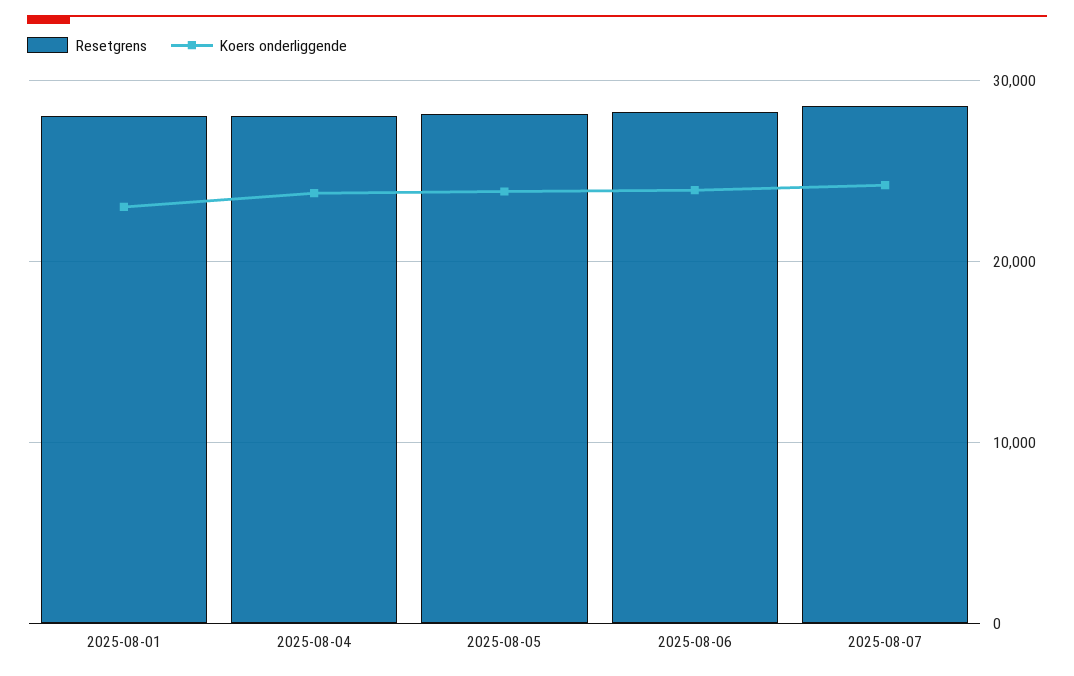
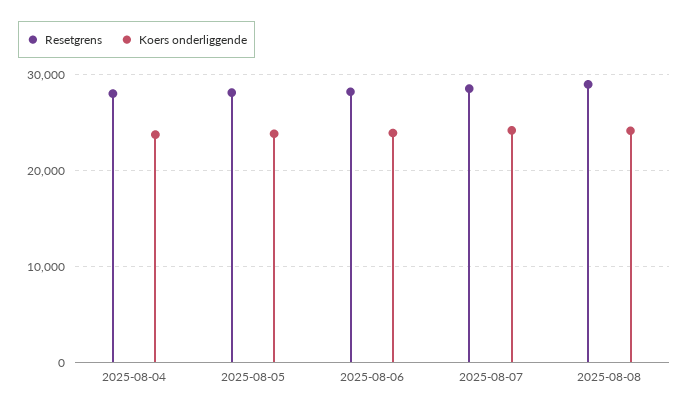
Resetgrens, 2025-08-01: 28000 -> none
Koers onderliggende, 2025-08-01: 23000 -> none
Resetgrens, 2025-08-08: none -> 29000
Koers onderliggende, 2025-08-08: none -> 24000

